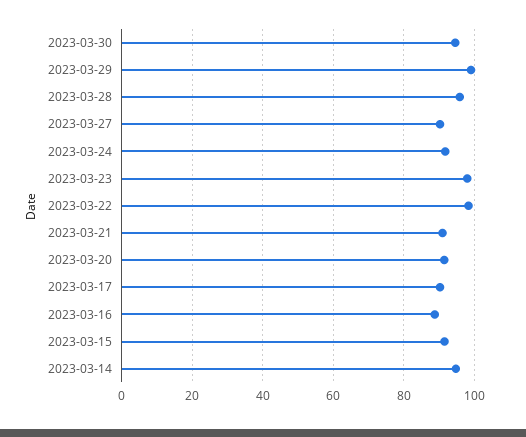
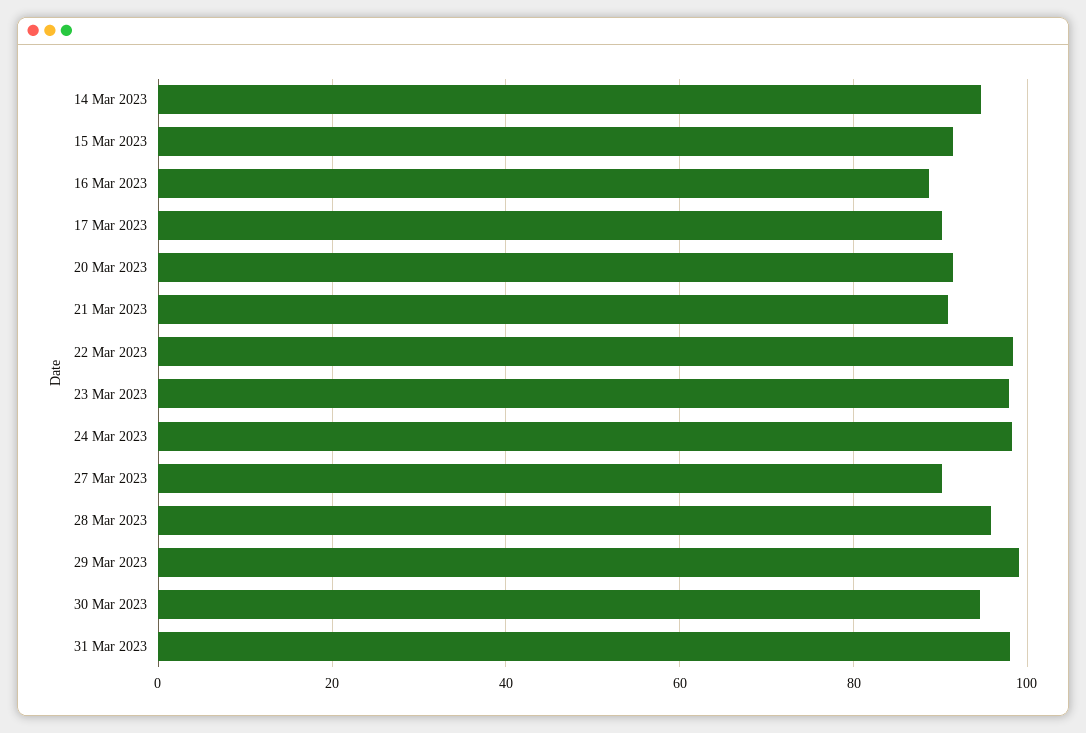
2023-03-24: 92 -> 98
31 Mar 2023: none -> 98

